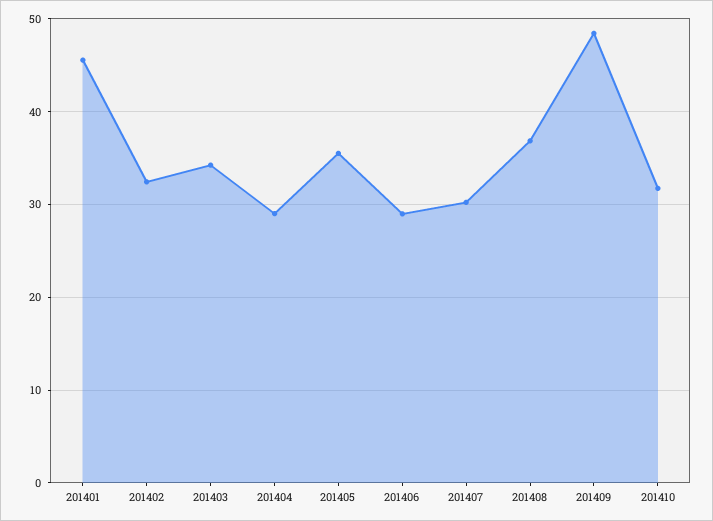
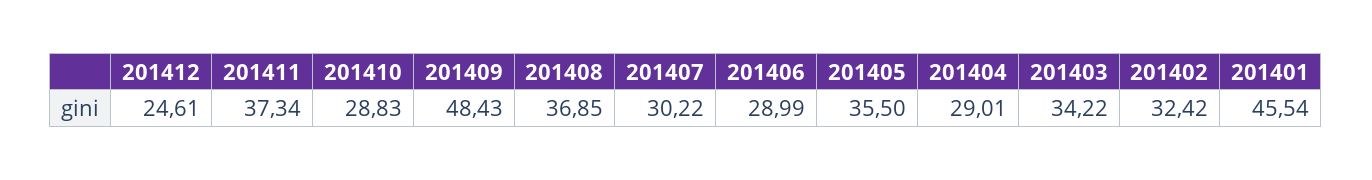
201410: 32 -> 28.83
201412: none -> 24.61
201411: none -> 37.34

